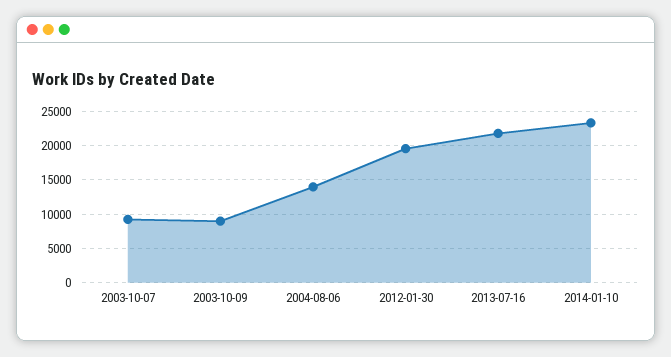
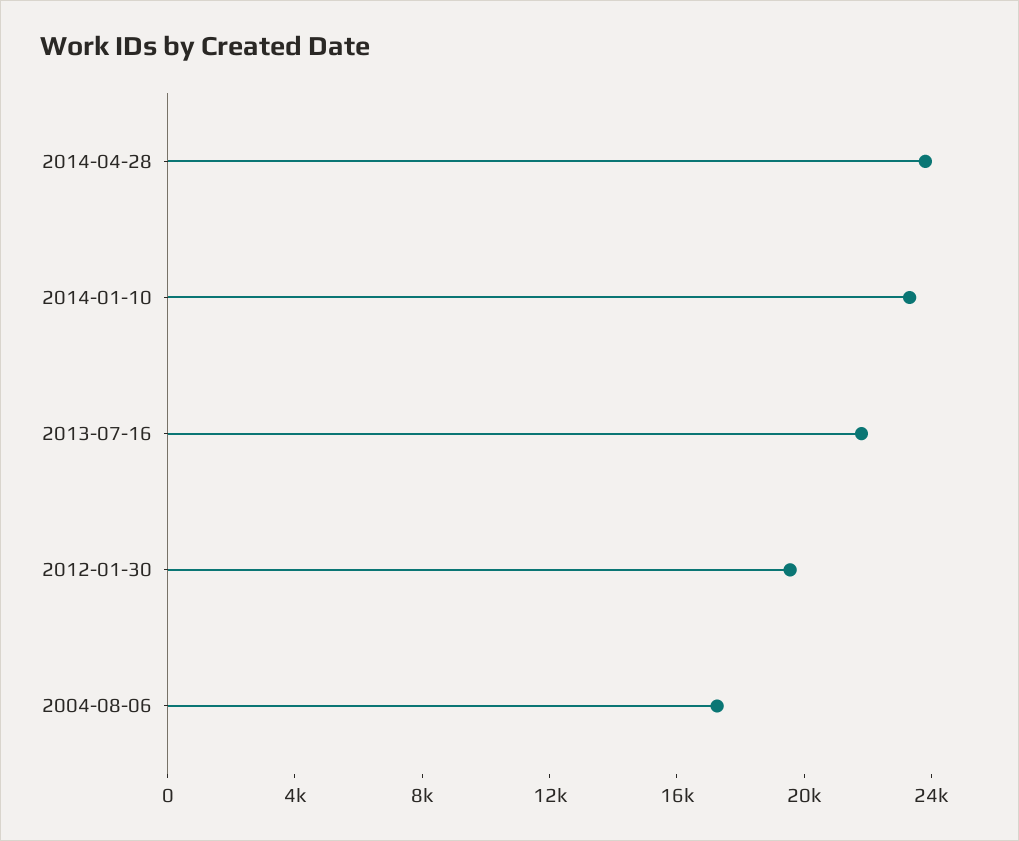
2003-10-07: 9000 -> none
2003-10-09: 9000 -> none
2004-08-06: 14000 -> 17000
2014-04-28: none -> 24000

